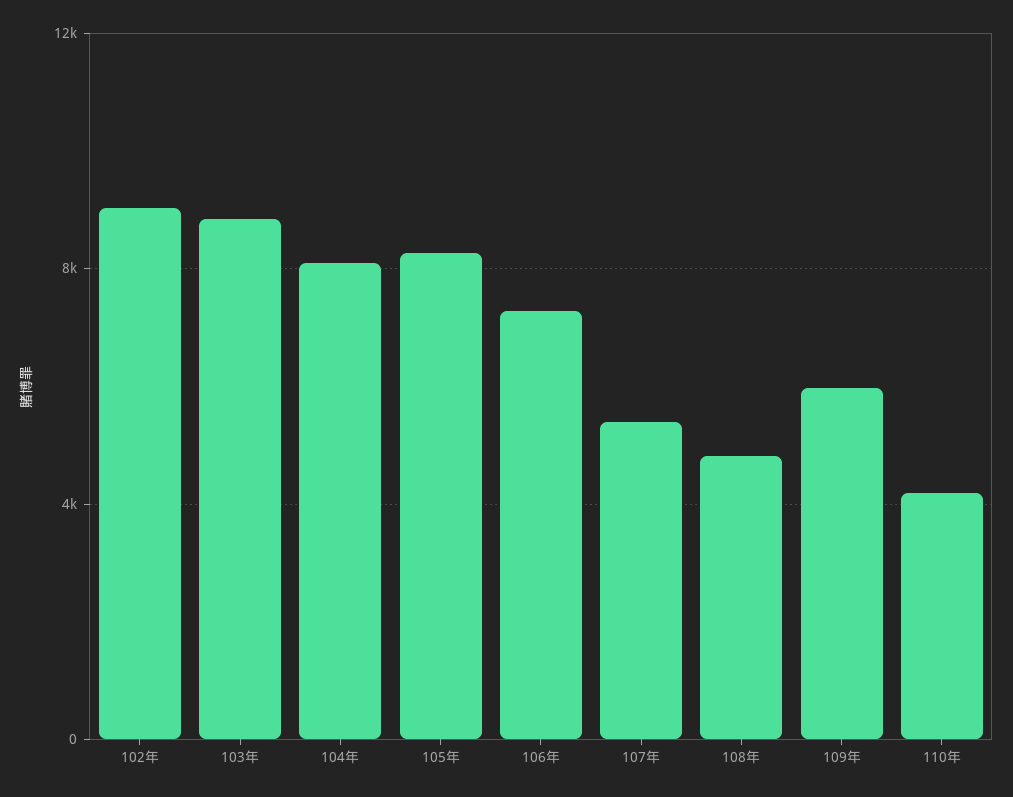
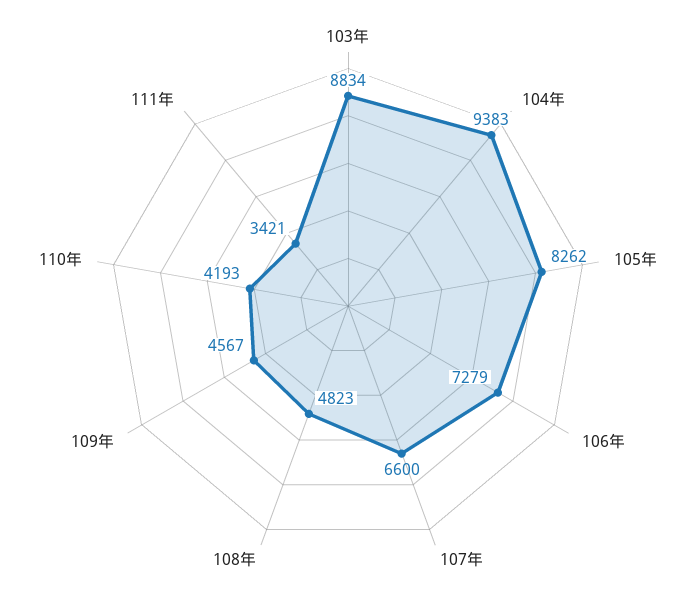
102年: 9000 -> none
104年: 8000 -> 9383
107年: 5500 -> 6600
109年: 6000 -> 4567
111年: none -> 3421

